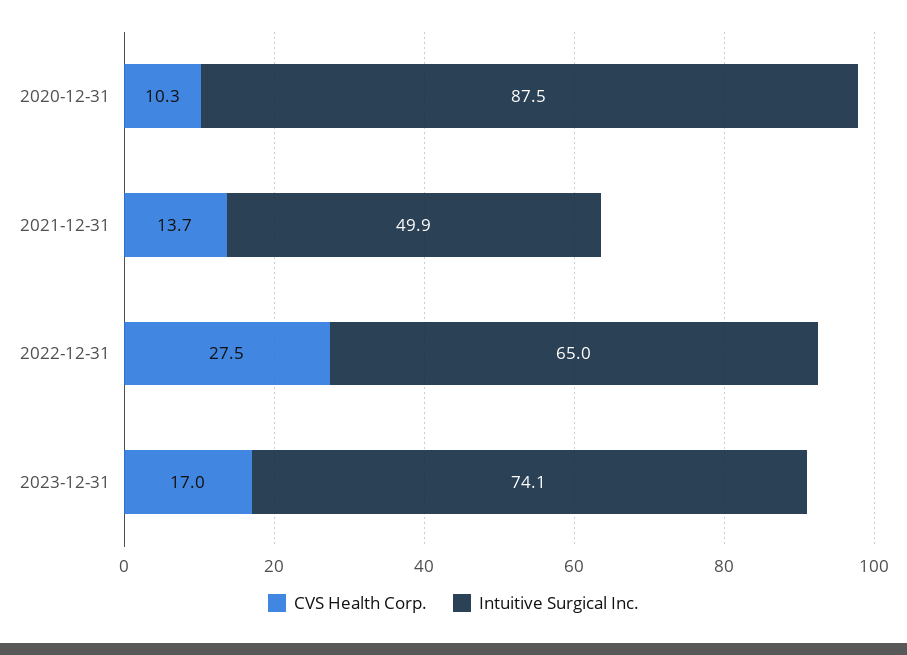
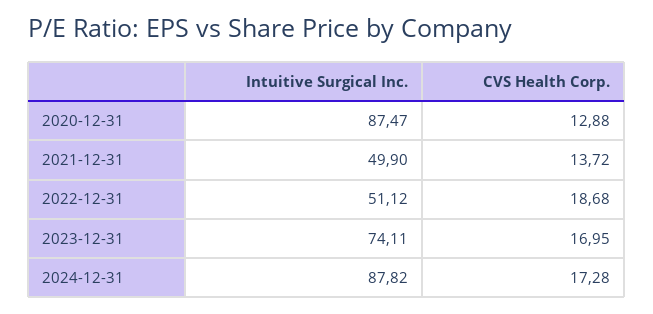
CVS Health Corp., 2020-12-31: 10.3 -> 12.88
CVS Health Corp., 2022-12-31: 27.5 -> 18.68
Intuitive Surgical Inc., 2022-12-31: 65 -> 51.12
Intuitive Surgical Inc., 2024-12-31: none -> 87.82
CVS Health Corp., 2024-12-31: none -> 17.28

